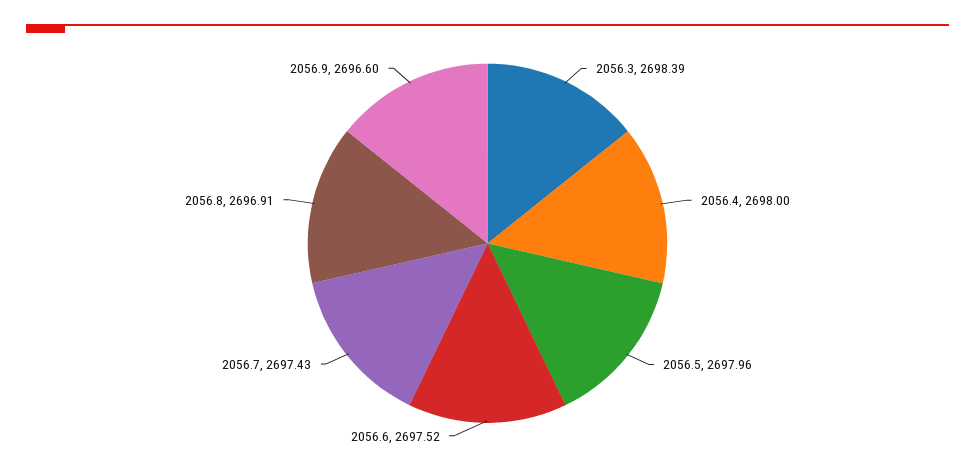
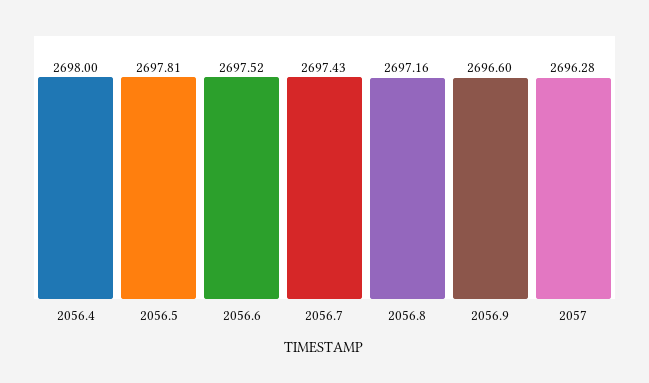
2056.3: 2698.39 -> none
2056.5: 2697.96 -> 2697.81
2056.8: 2696.91 -> 2697.16
2057: none -> 2696.28

